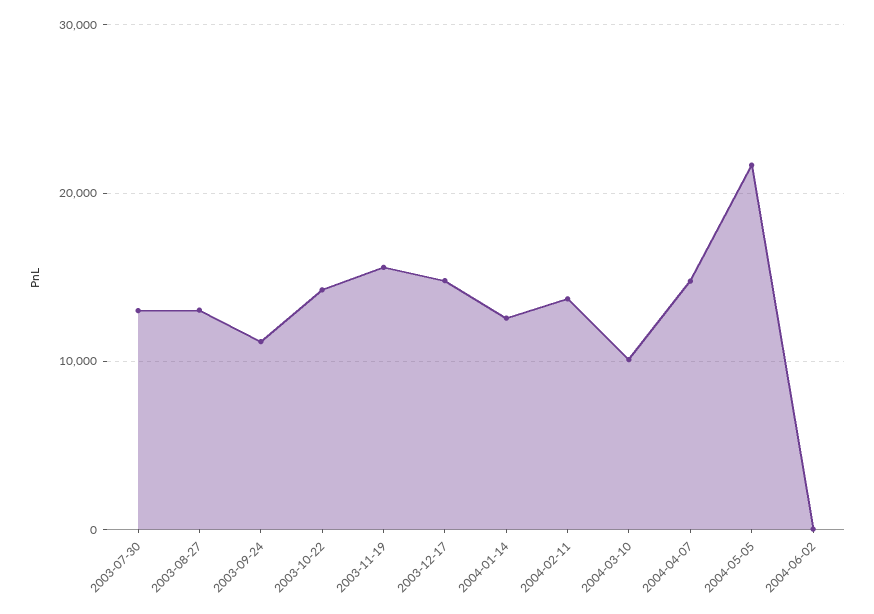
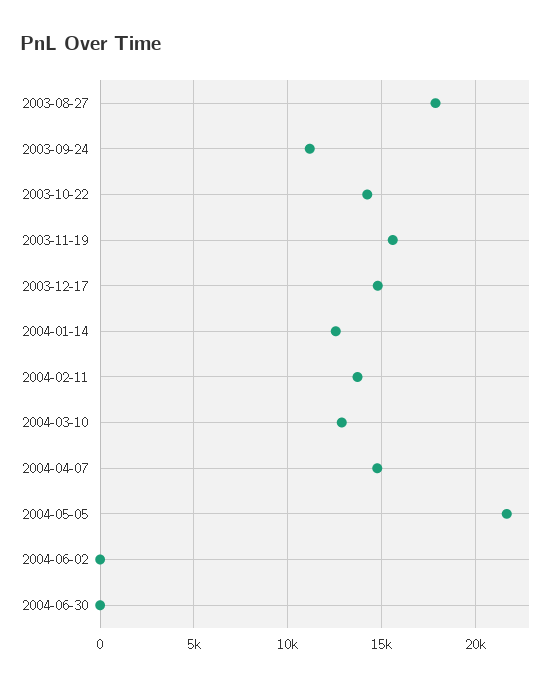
2003-07-30: 13000 -> none
2003-08-27: 13000 -> 18000
2004-03-10: 10000 -> 13000
2004-06-30: none -> 0

